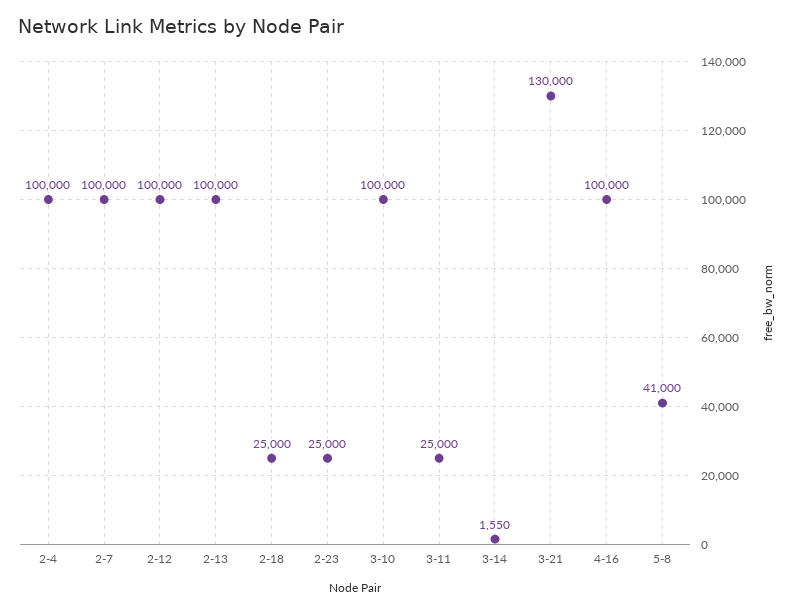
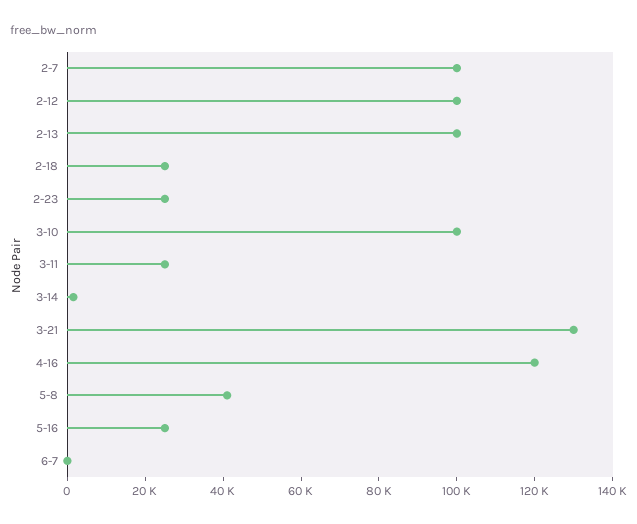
2-4: 100000 -> none
4-16: 100000 -> 120000
5-16: none -> 25000
6-7: none -> 0

